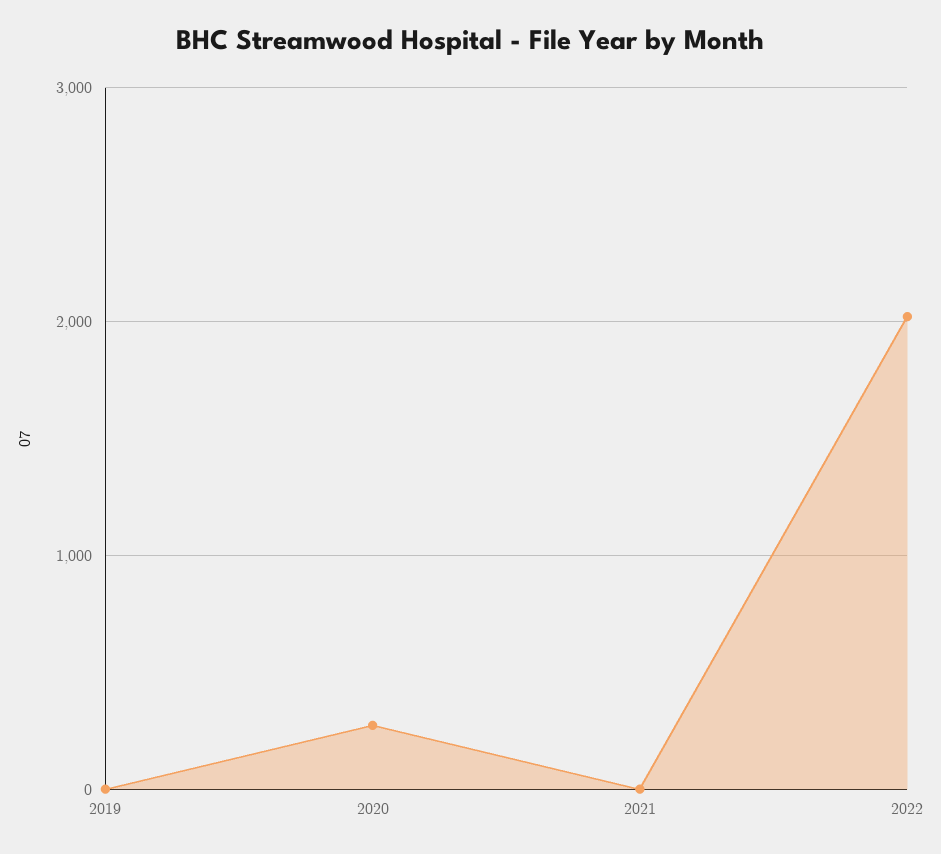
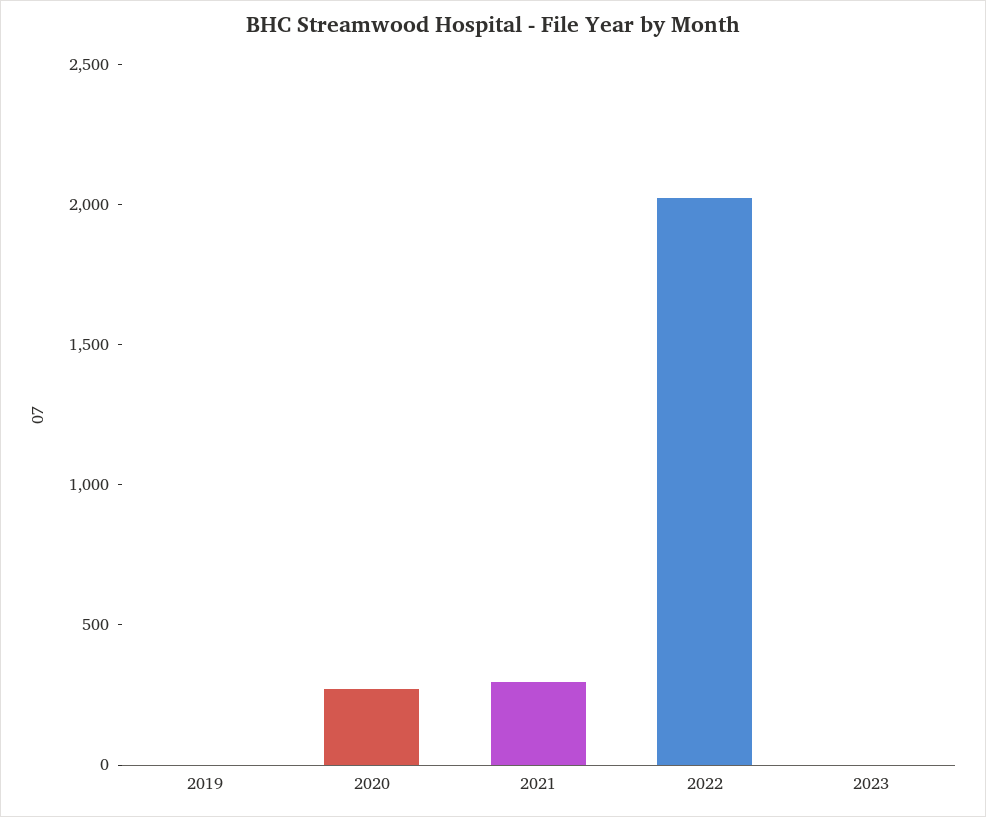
2021: 0 -> 300
2023: none -> 0

